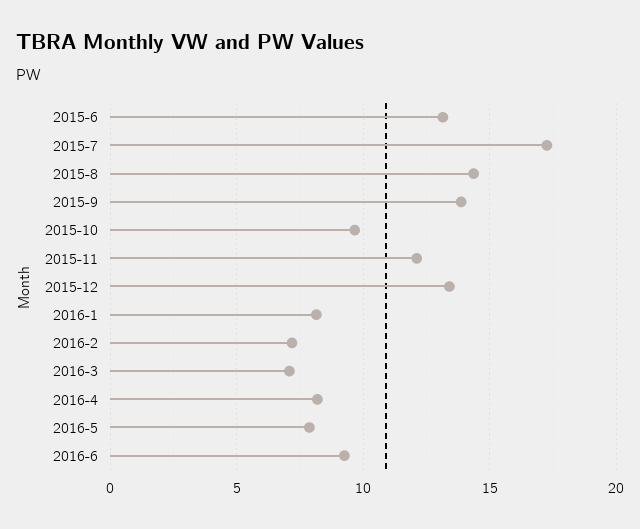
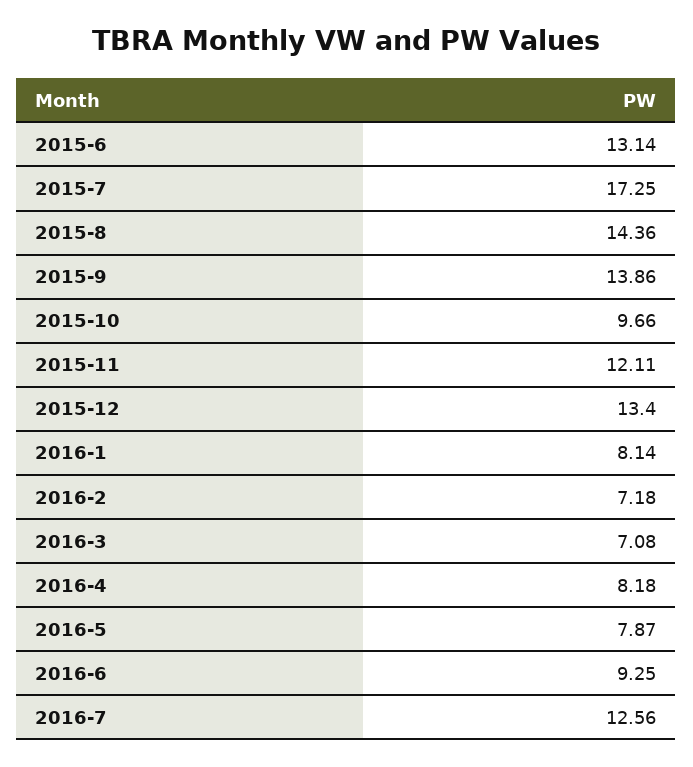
2016-7: none -> 12.56

